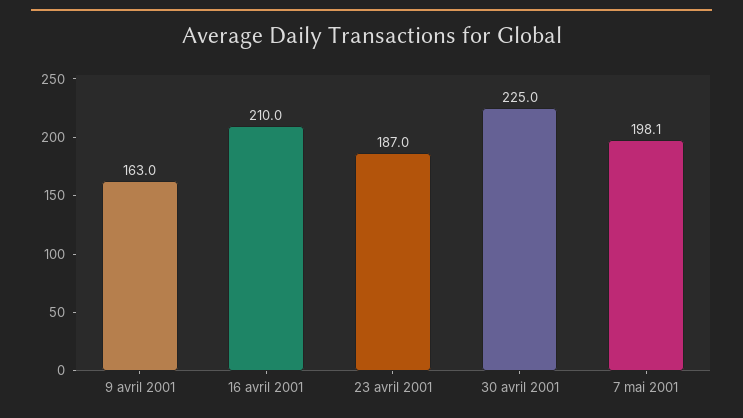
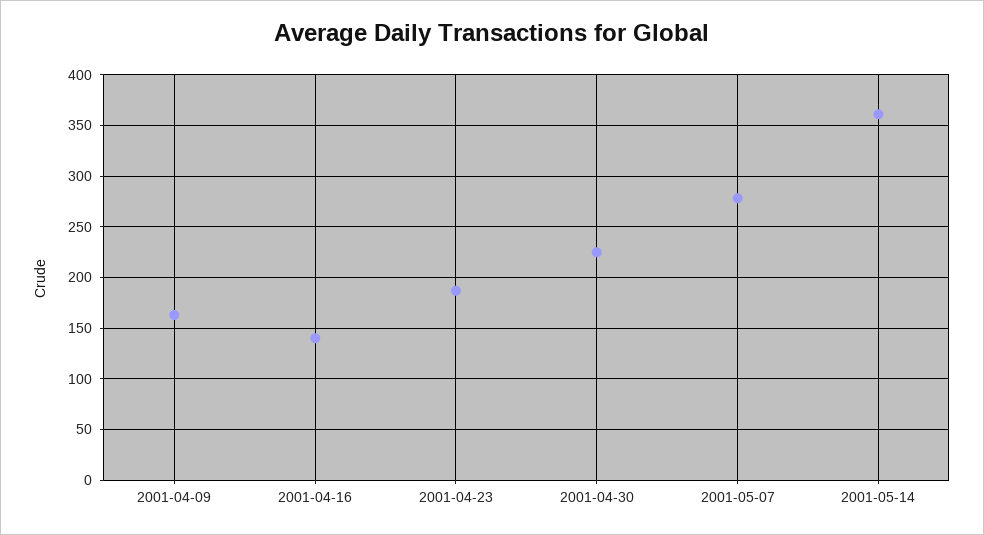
16 avril 2001: 210 -> 140
7 mai 2001: 198.1 -> 280
2001-05-14: none -> 360

